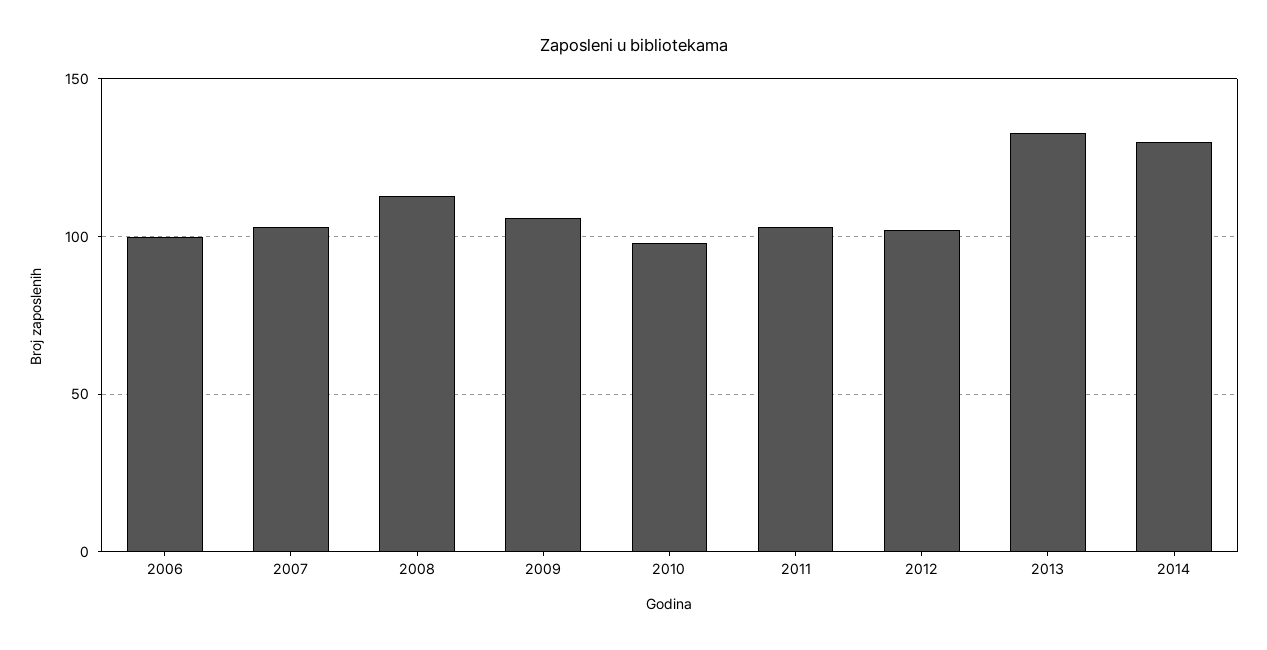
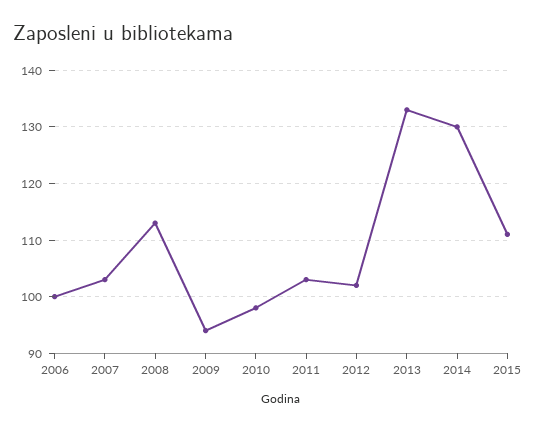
2009: 105 -> 95
2015: none -> 110

